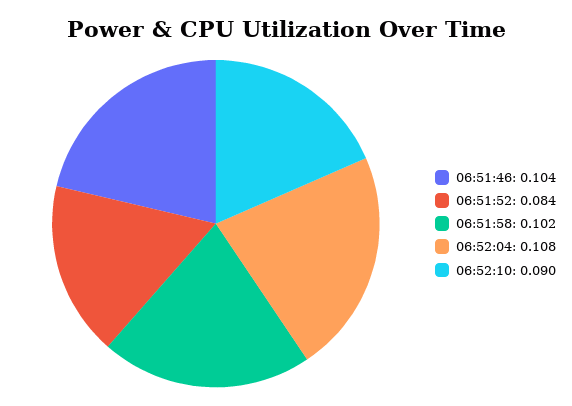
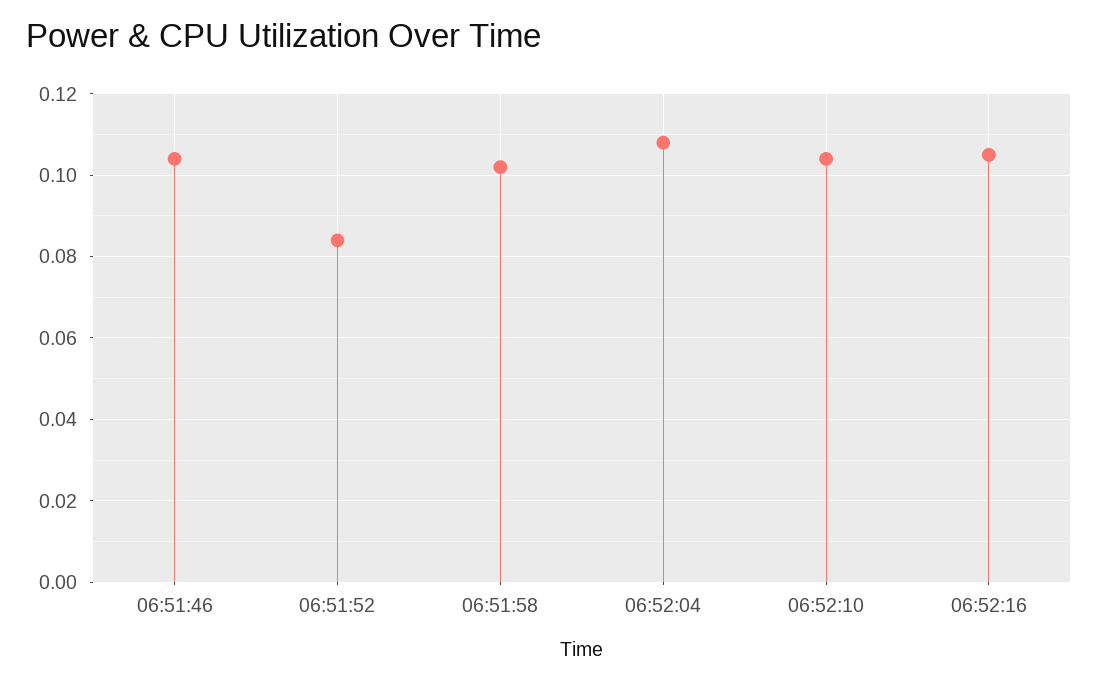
06:52:10: 0.09 -> 0.105
06:52:16: none -> 0.105

